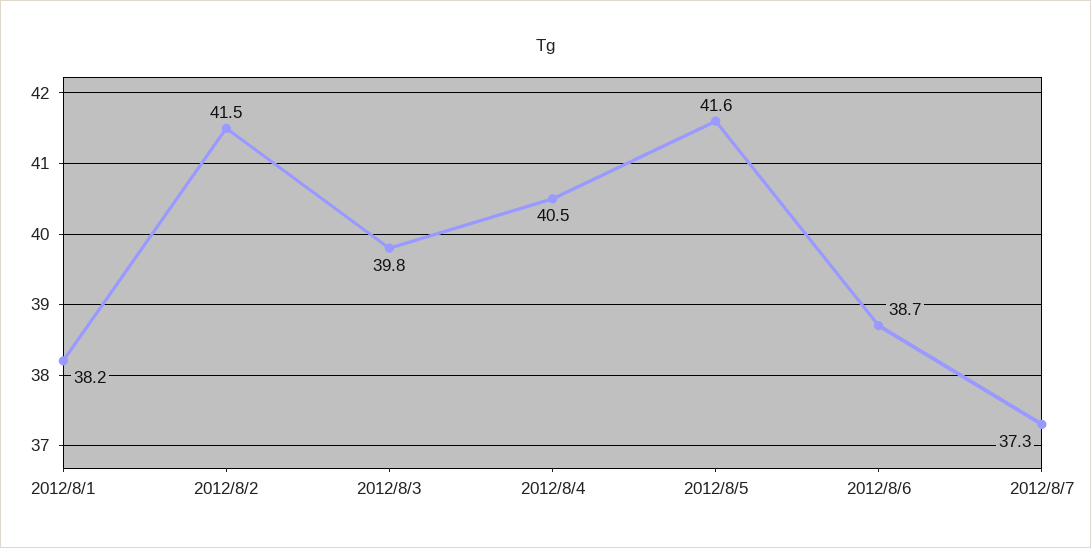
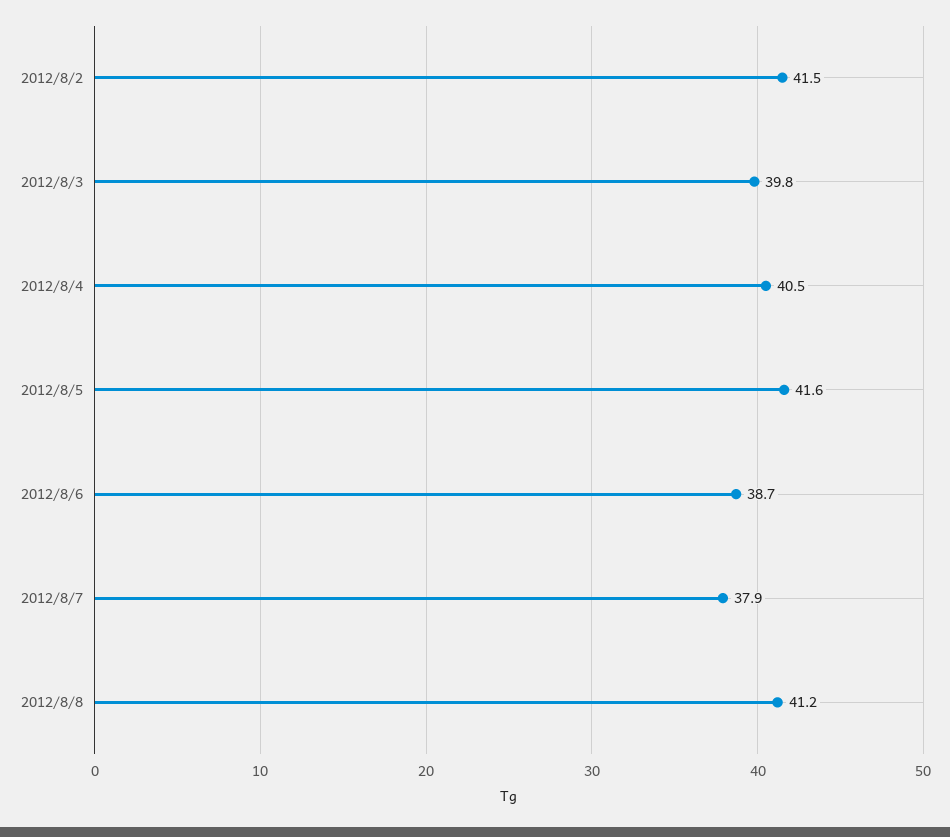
2012/8/1: 38.2 -> none
2012/8/7: 37.3 -> 37.9
2012/8/8: none -> 41.2

